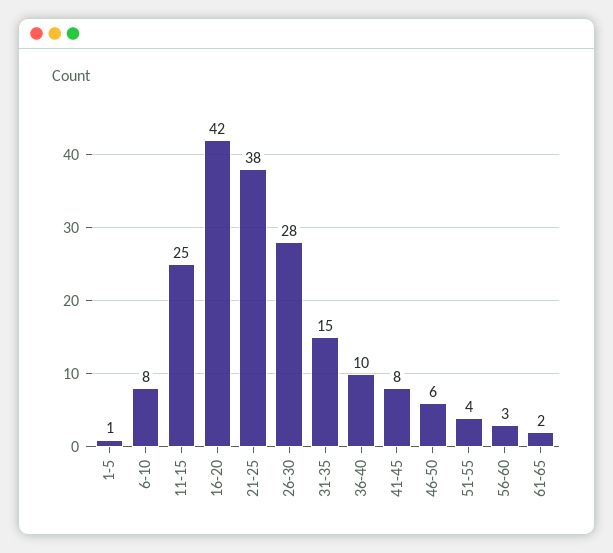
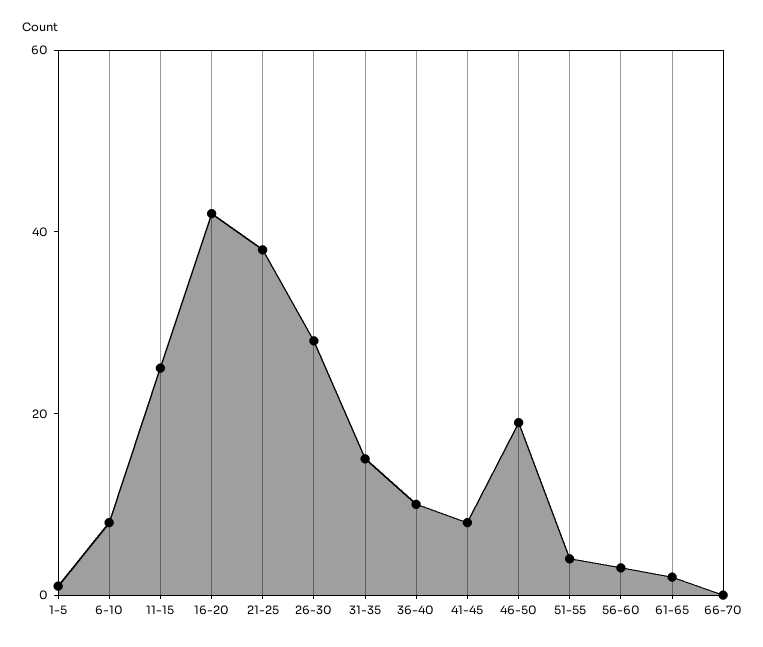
46-50: 6 -> 20
66-70: none -> 0

